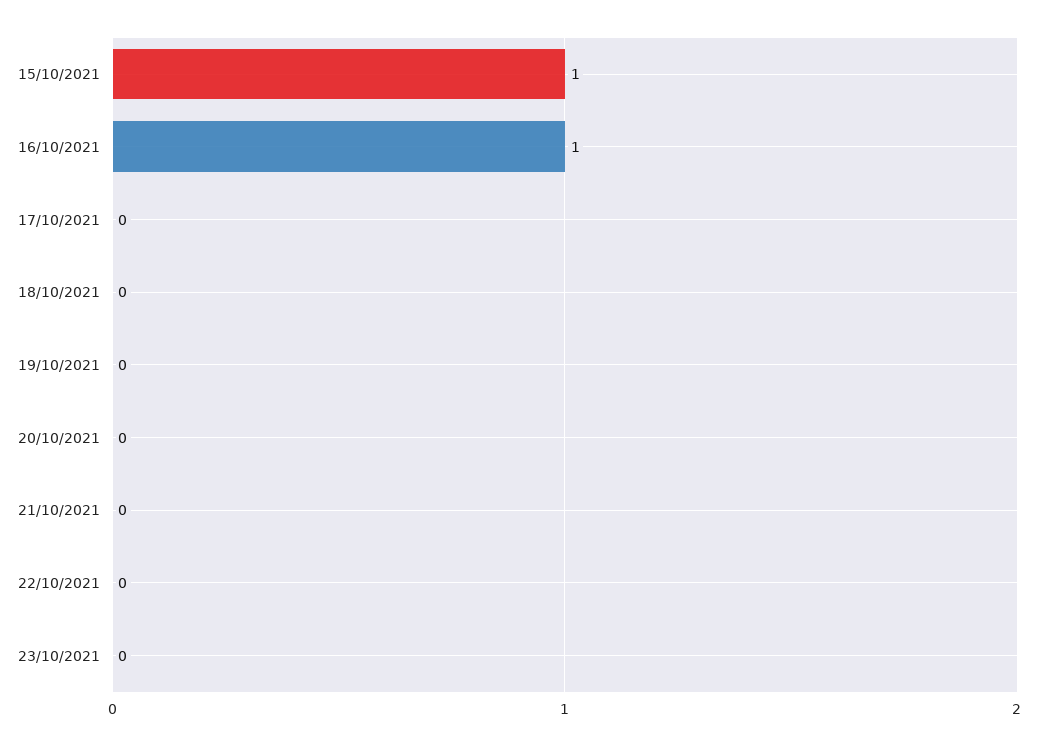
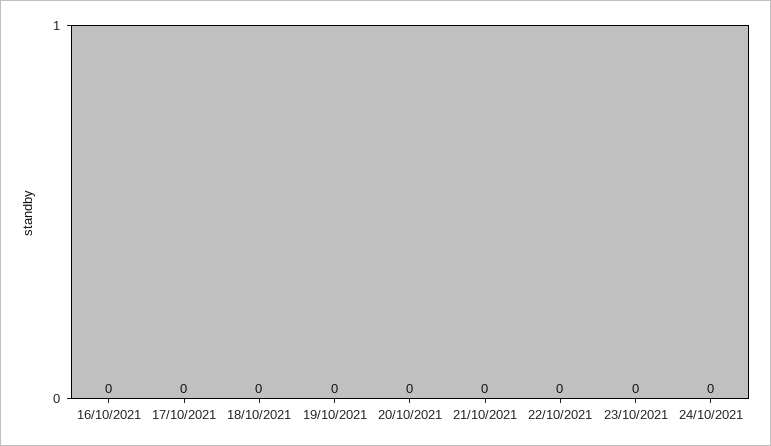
15/10/2021: 1 -> none
16/10/2021: 1 -> 0
24/10/2021: none -> 0

